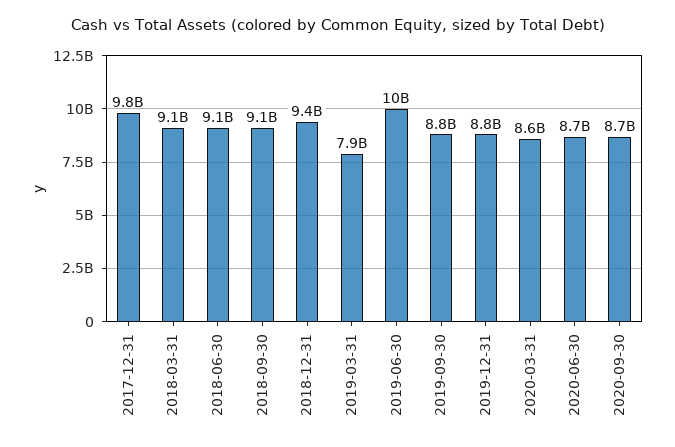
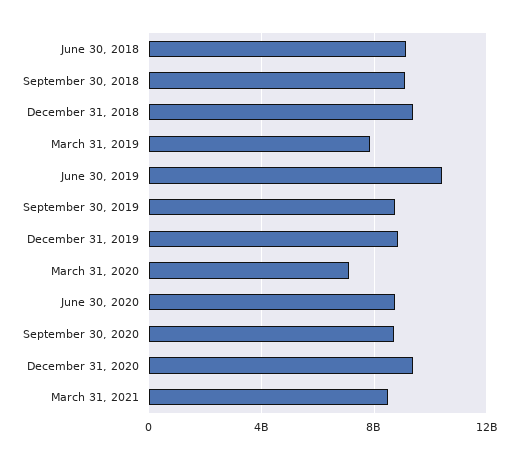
2017-12-31: 9800000000 -> none
2018-03-31: 9100000000 -> none
2020-03-31: 8600000000 -> 7000000000
December 31, 2020: none -> 9500000000
March 31, 2021: none -> 8500000000

